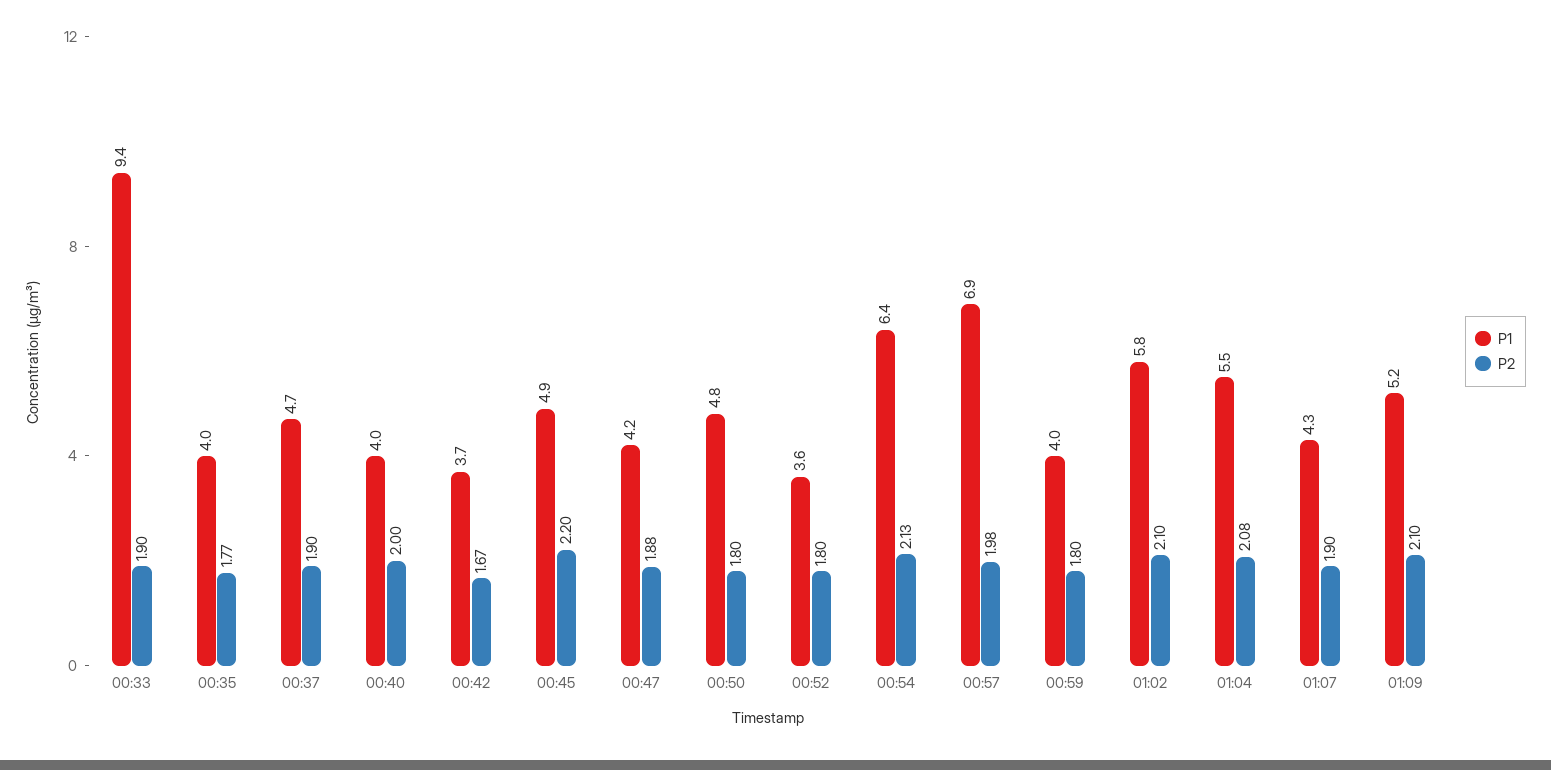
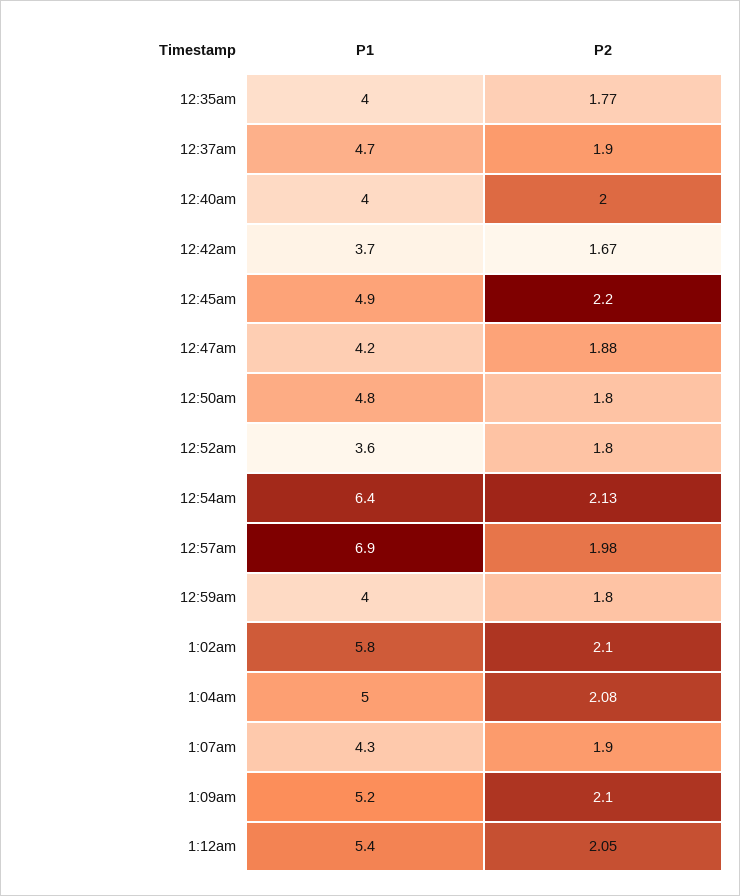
P1, 00:33: 9.4 -> none
P2, 00:33: 1.9 -> none
P1, 01:04: 5.5 -> 5
P1, 1:12am: none -> 5.4
P2, 1:12am: none -> 2.05

